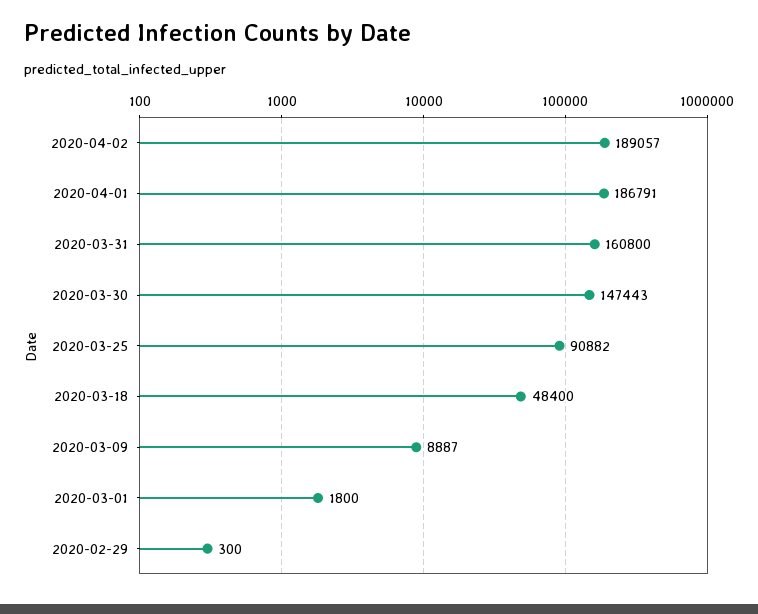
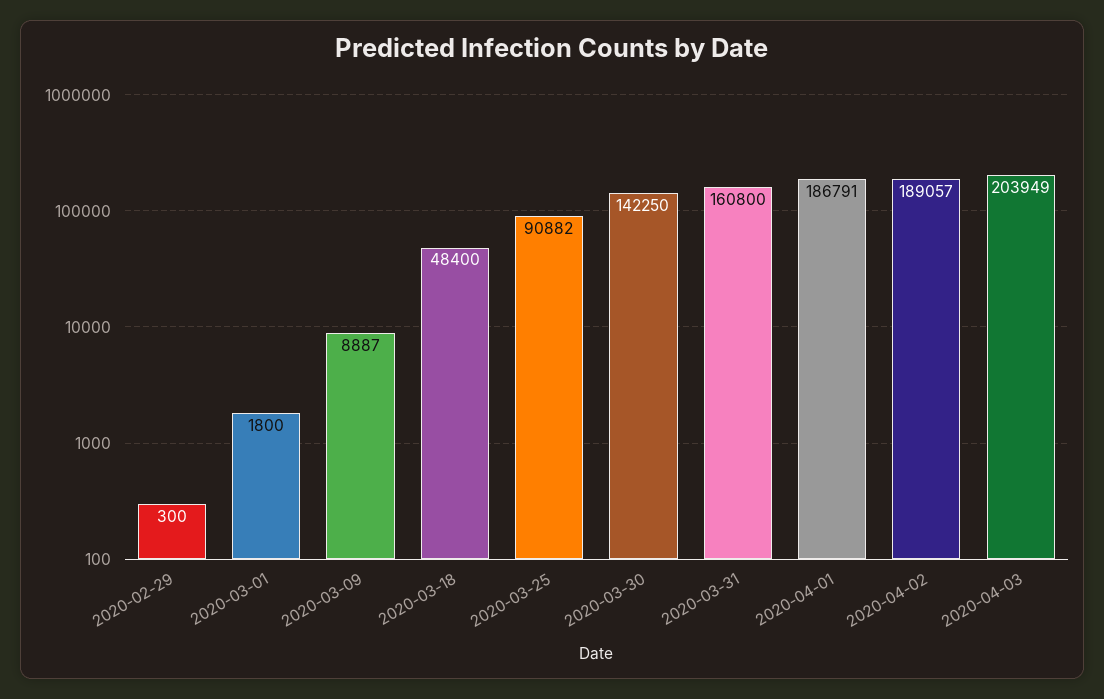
2020-03-30: 147443 -> 142250
2020-04-03: none -> 203949

